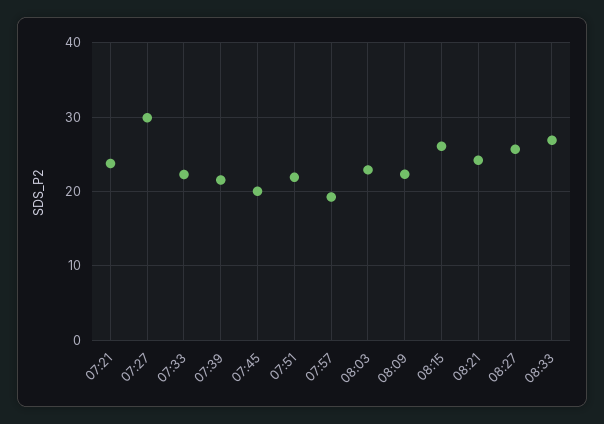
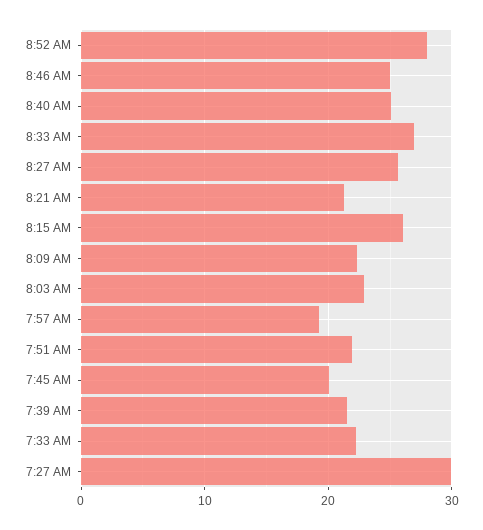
07:21: 24 -> none
08:21: 24 -> 21
8:52 AM: none -> 28
8:46 AM: none -> 25
8:40 AM: none -> 25

